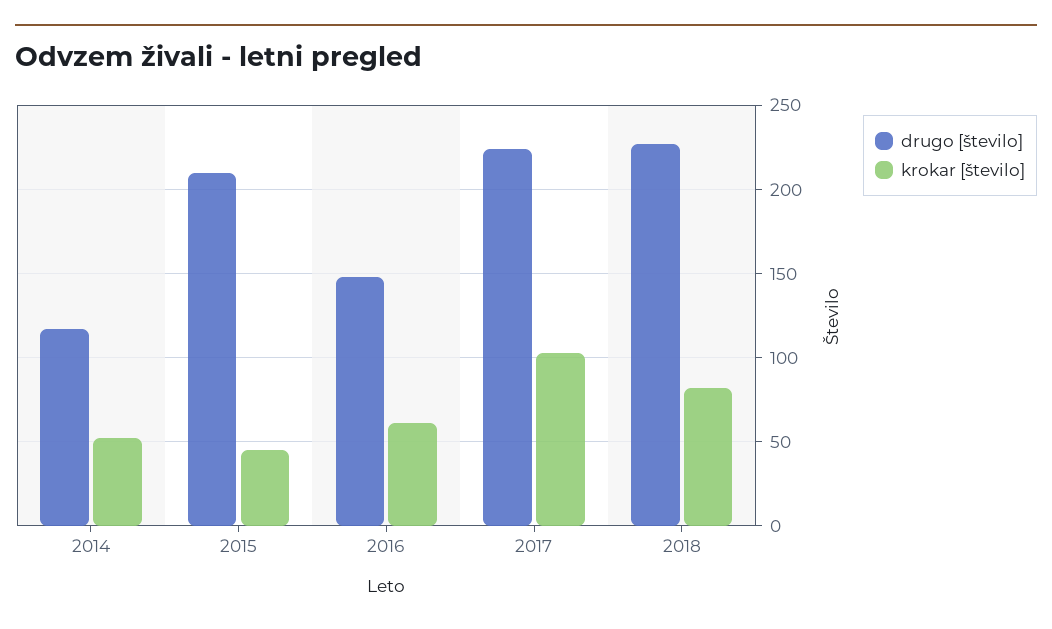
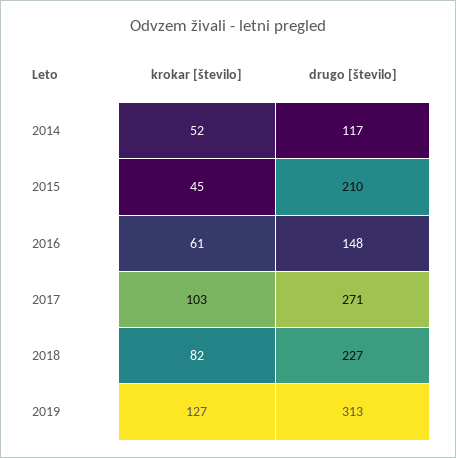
drugo [število], 2017: 225 -> 271
krokar [število], 2019: none -> 127
drugo [število], 2019: none -> 313

